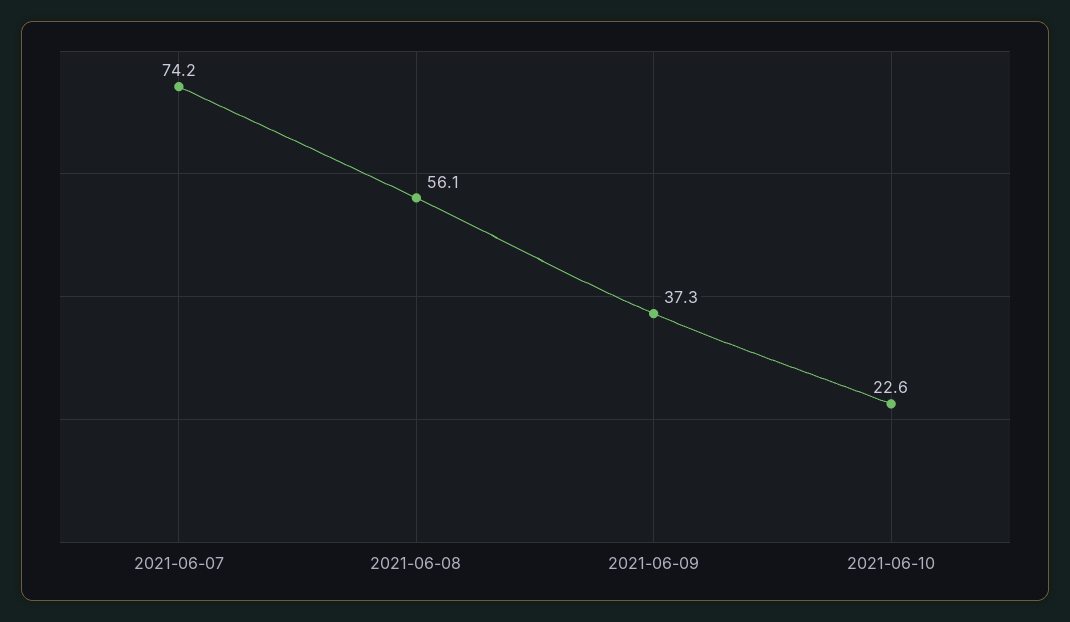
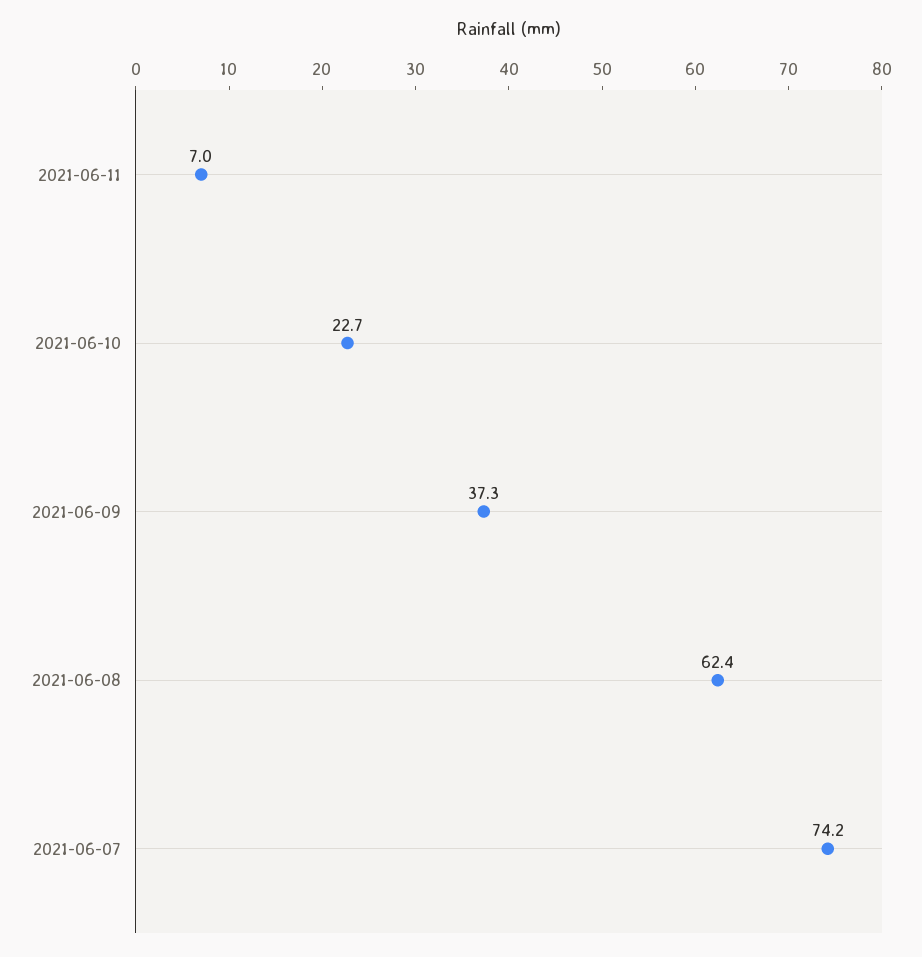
2021-06-08: 56.1 -> 62.4
2021-06-10: 22.6 -> 22.7
2021-06-11: none -> 7

